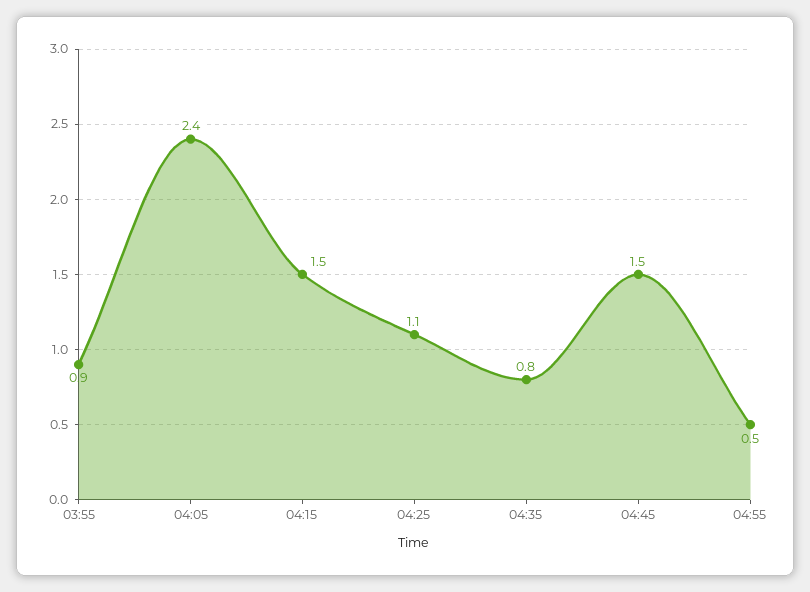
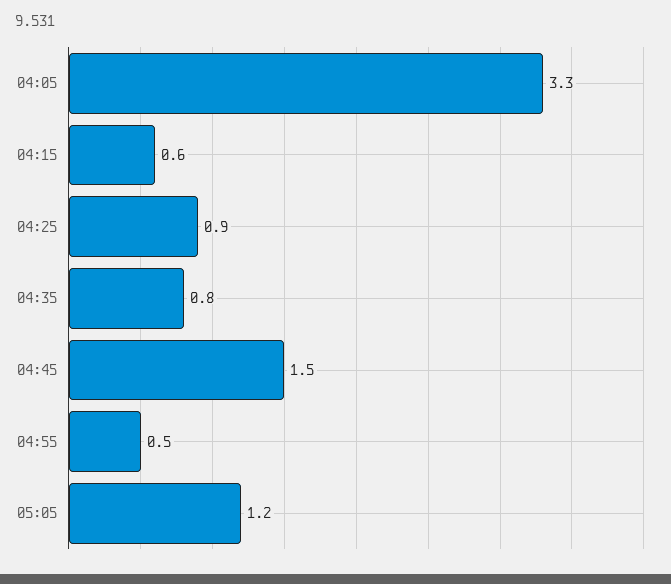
03:55: 0.9 -> none
04:05: 2.4 -> 3.3
04:15: 1.5 -> 0.6
04:25: 1.1 -> 0.9
05:05: none -> 1.2

